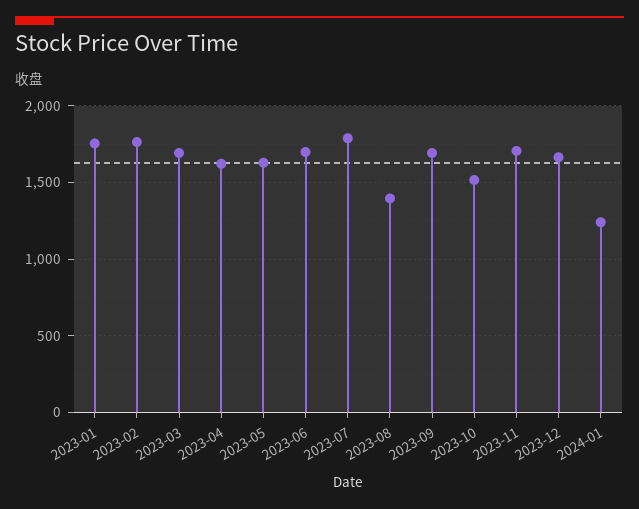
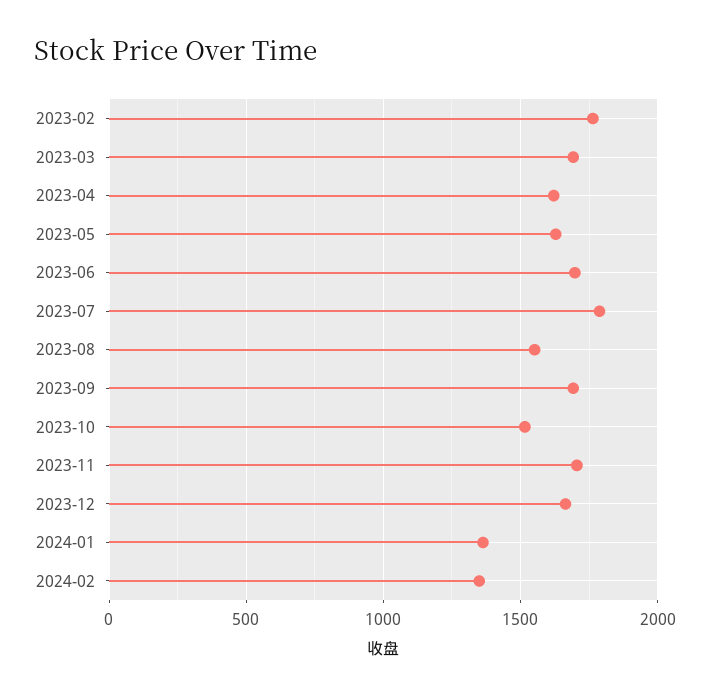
2023-01: 1750 -> none
2023-08: 1400 -> 1550
2024-01: 1250 -> 1350
2024-02: none -> 1350

